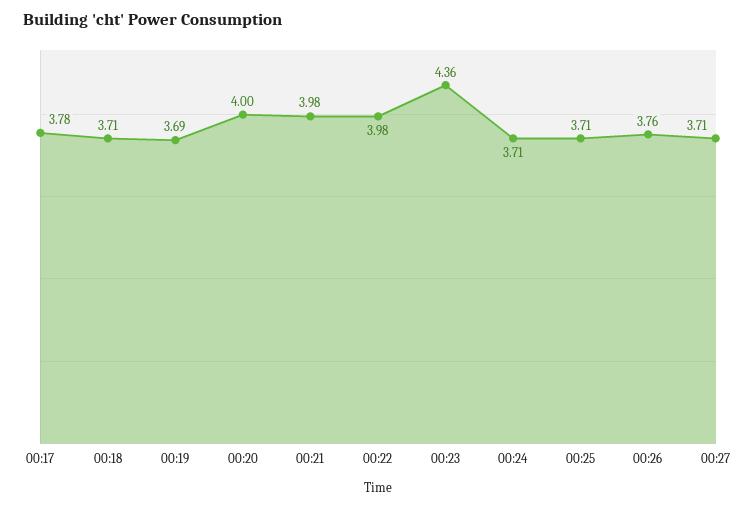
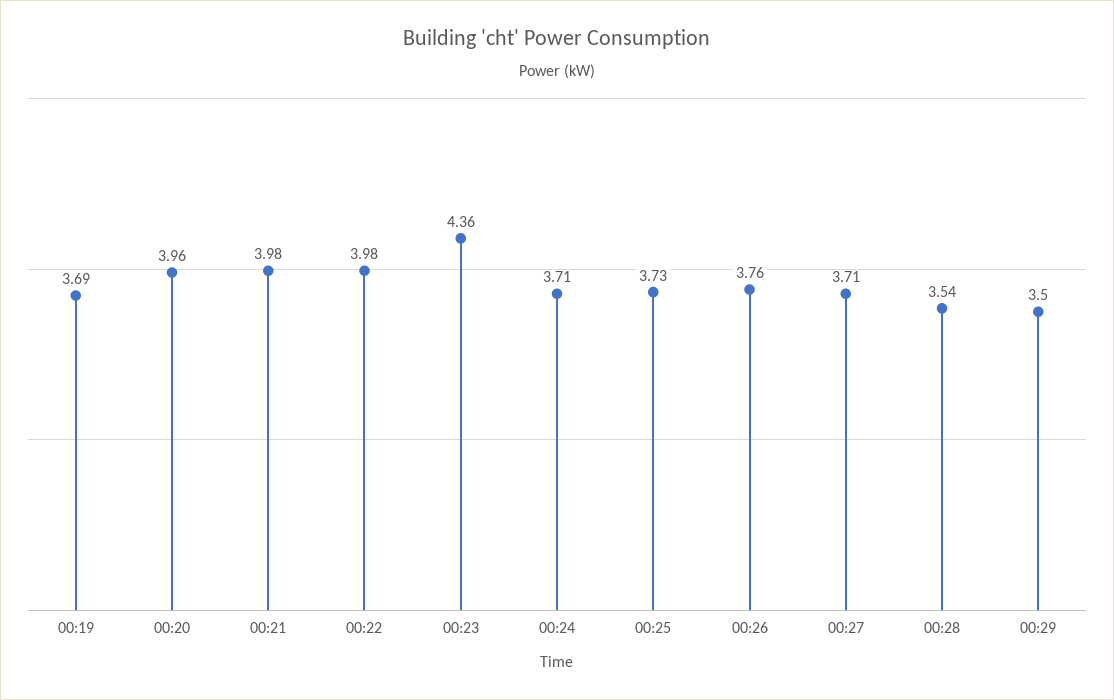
00:17: 3.78 -> none
00:18: 3.71 -> none
00:20: 4 -> 3.96
00:25: 3.71 -> 3.73
00:28: none -> 3.54
00:29: none -> 3.5

